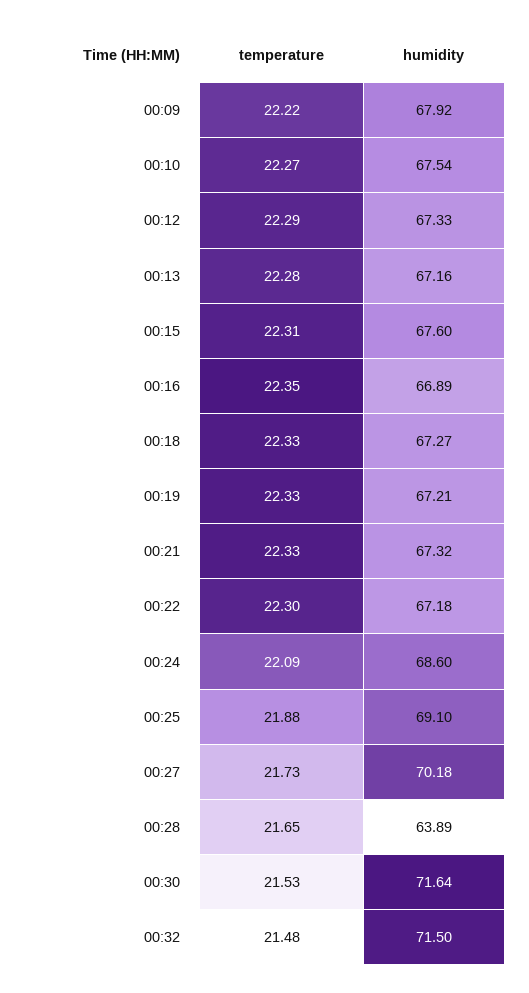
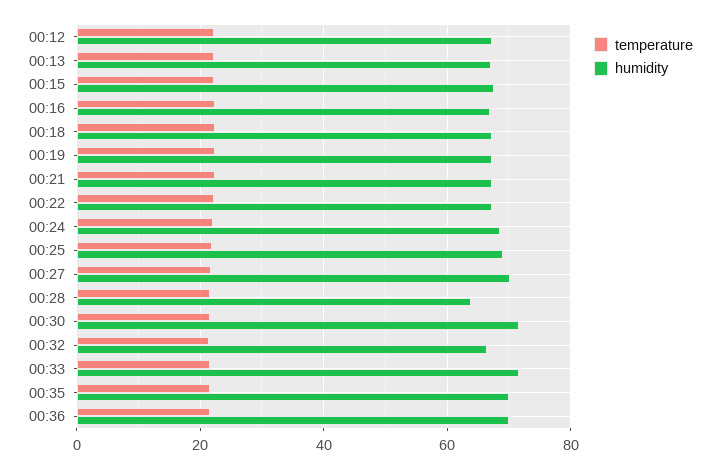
temperature, 00:09: 22.22 -> none
humidity, 00:09: 67.92 -> none
temperature, 00:10: 22.27 -> none
humidity, 00:10: 67.54 -> none
humidity, 00:32: 71.5 -> 66
temperature, 00:33: none -> 22
humidity, 00:33: none -> 72
temperature, 00:35: none -> 22
humidity, 00:35: none -> 70
temperature, 00:36: none -> 22
humidity, 00:36: none -> 70

